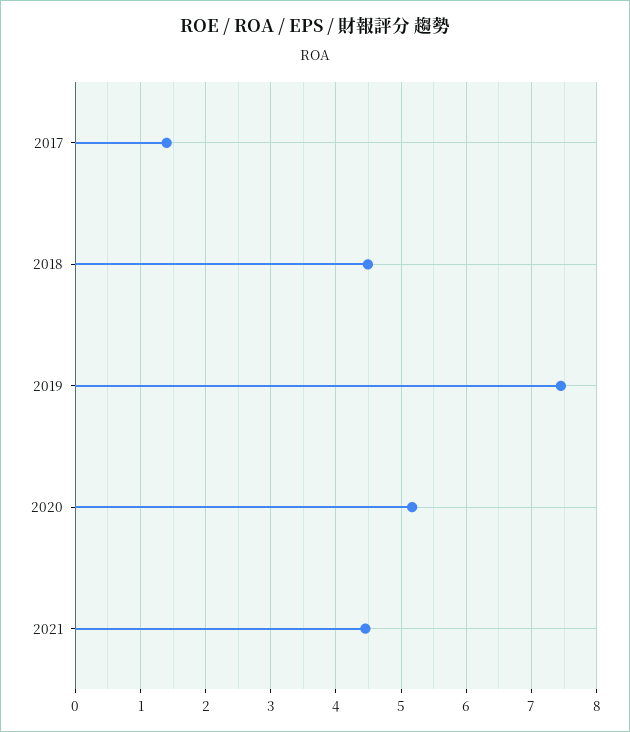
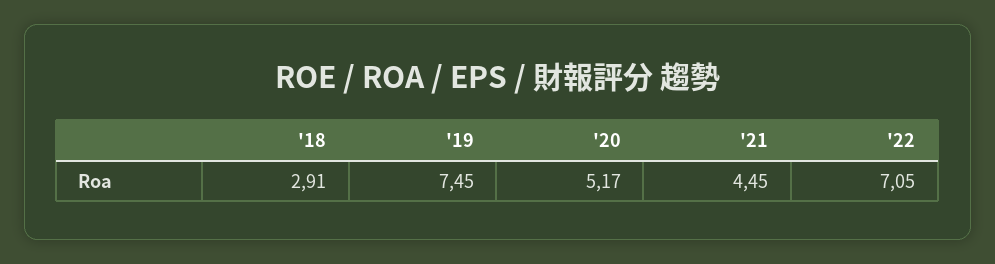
2017: 1.4 -> none
2018: 4.5 -> 2.91
'22: none -> 7.05

